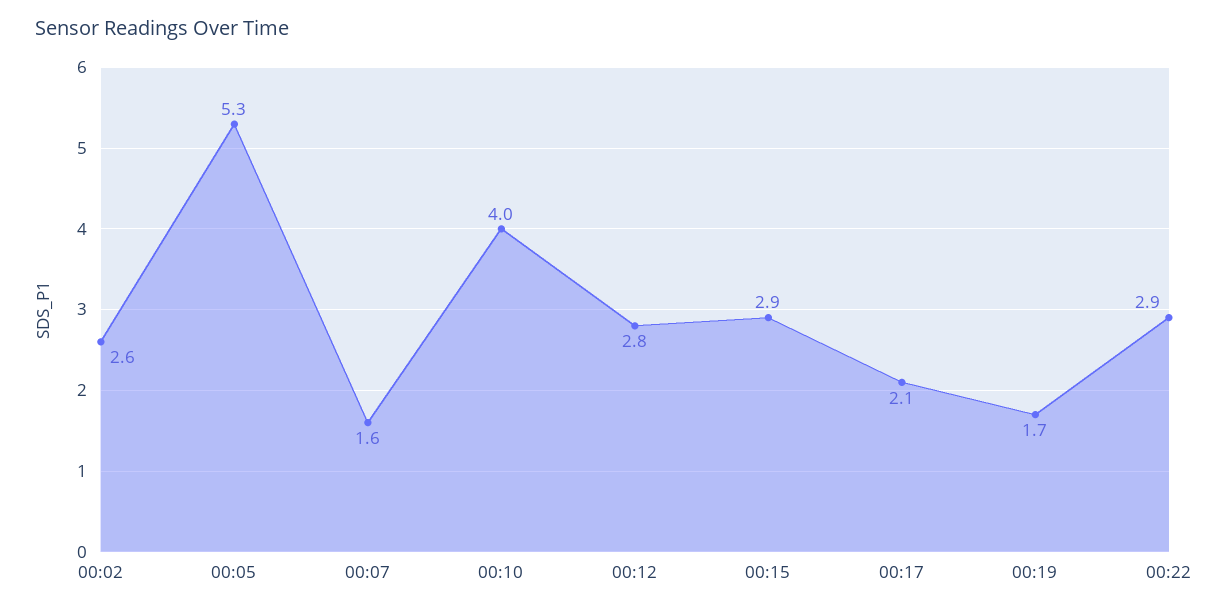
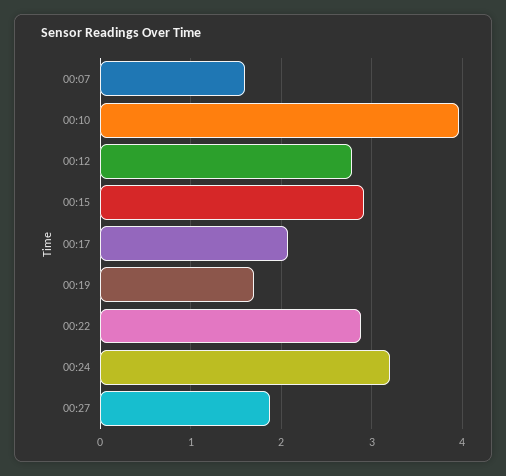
00:02: 2.6 -> none
00:05: 5.3 -> none
00:24: none -> 3.2
00:27: none -> 1.9

